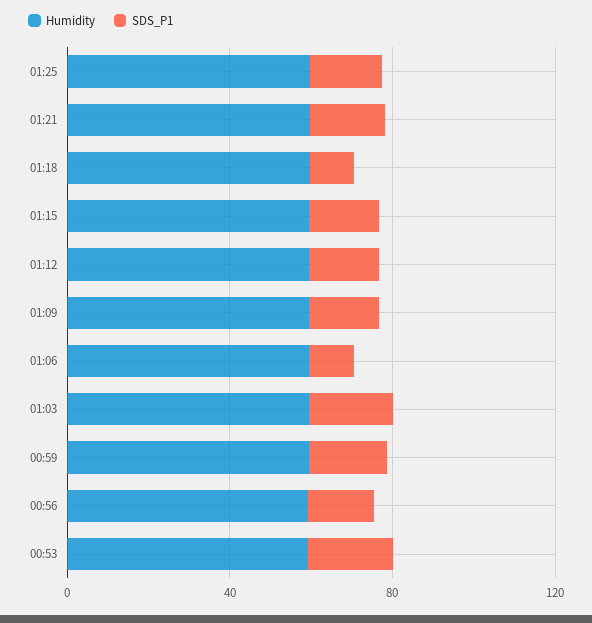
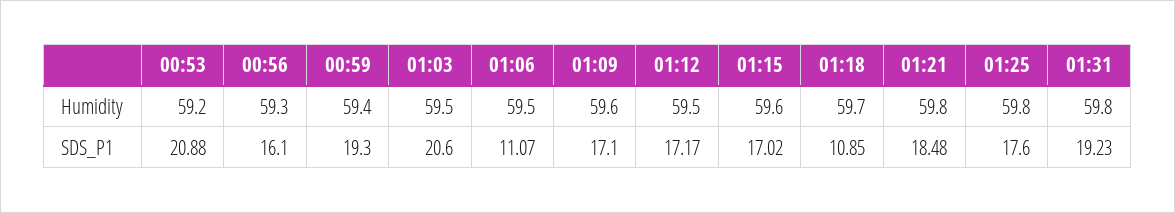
Humidity, 01:31: none -> 59.8
SDS_P1, 01:31: none -> 19.23

